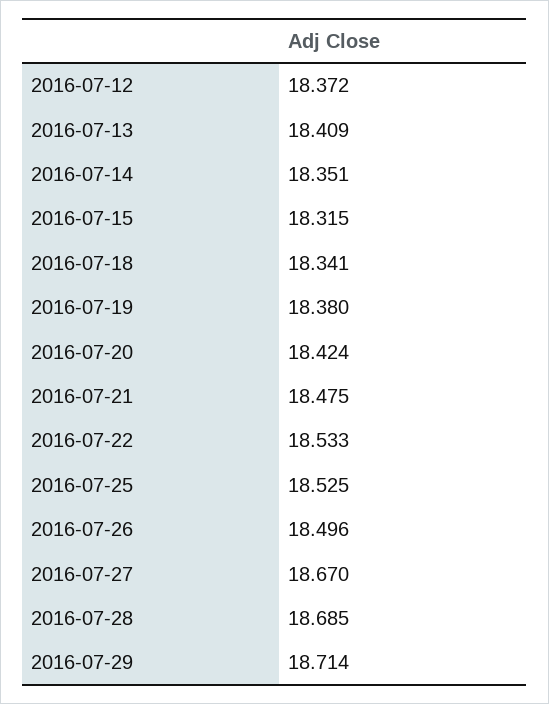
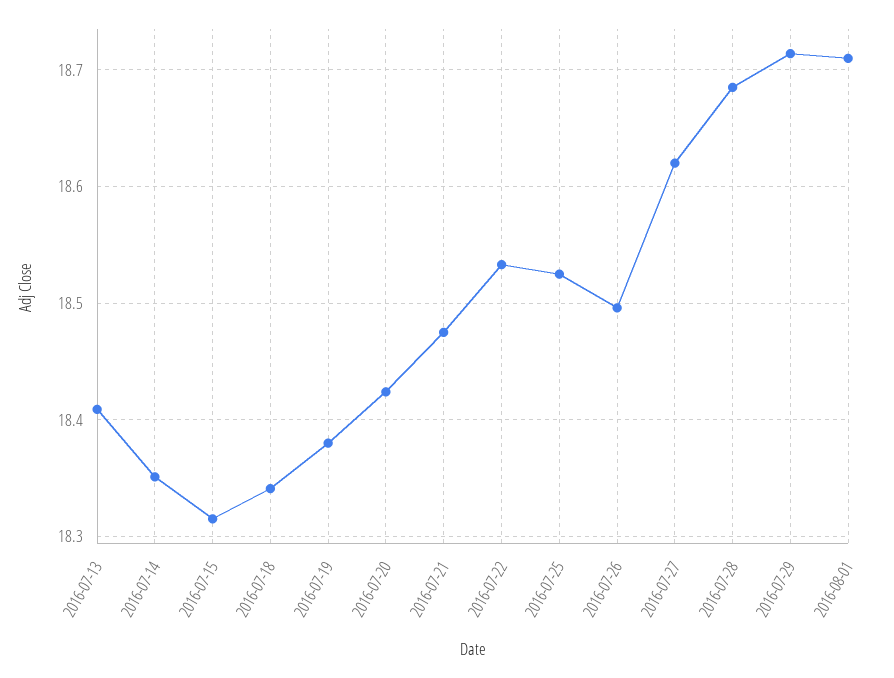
2016-07-12: 18.372 -> none
2016-07-27: 18.67 -> 18.62
2016-08-01: none -> 18.71

